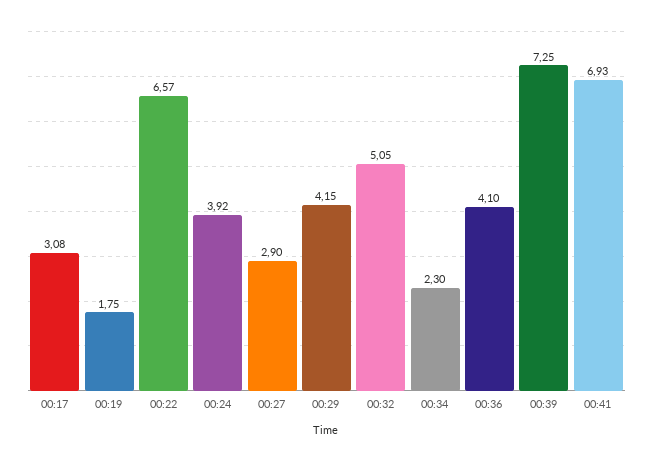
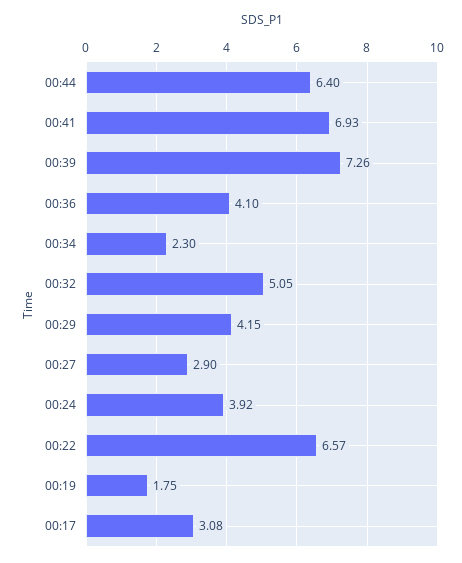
00:39: 7.25 -> 7.26
00:44: none -> 6.4

